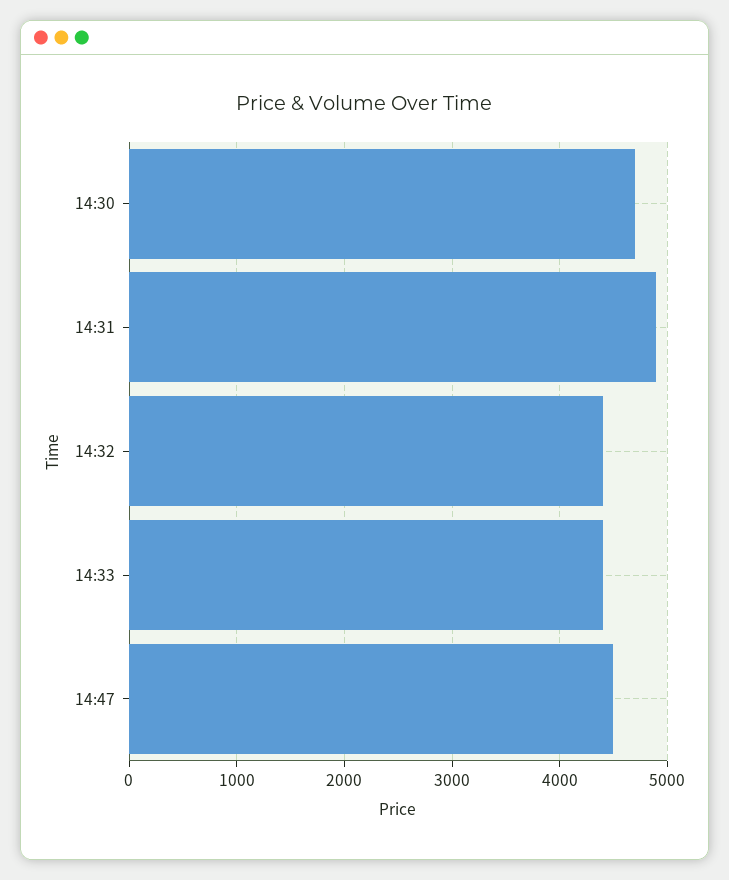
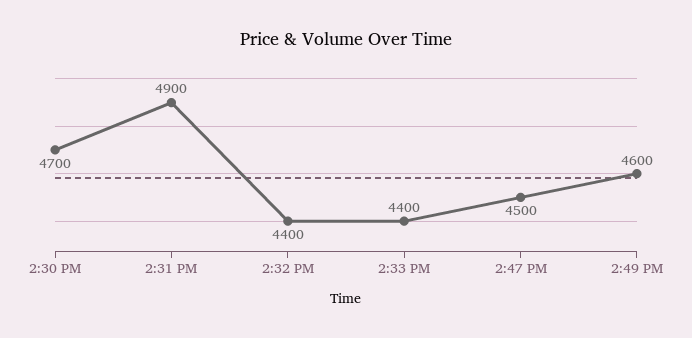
2:49 PM: none -> 4600

